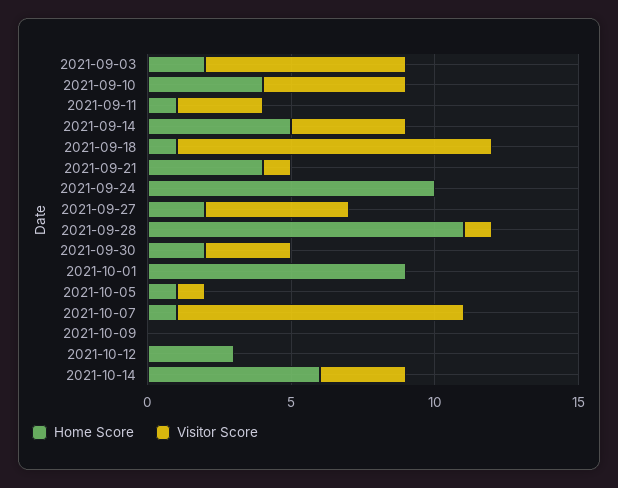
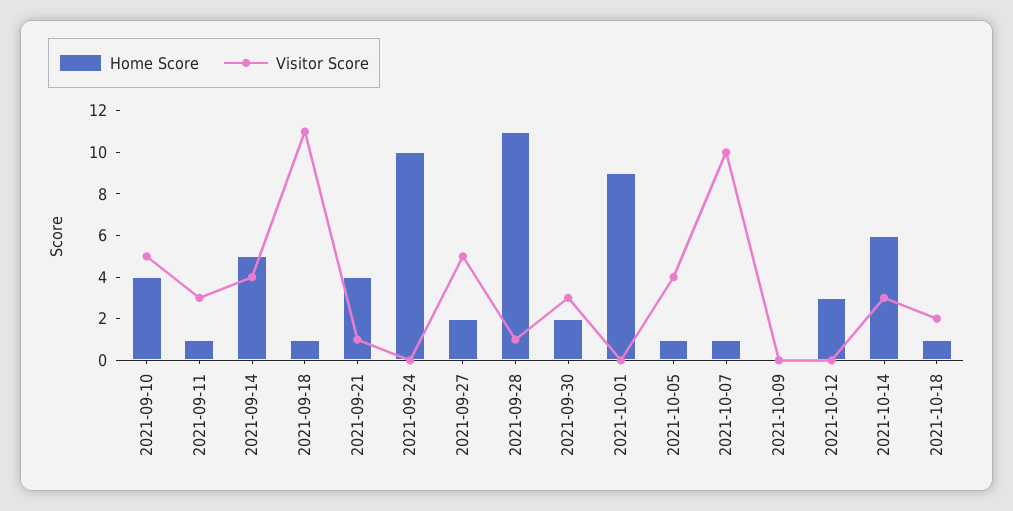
Home Score, 2021-09-03: 2 -> none
Visitor Score, 2021-09-03: 7 -> none
Visitor Score, 2021-10-05: 1 -> 4
Home Score, 2021-10-18: none -> 1
Visitor Score, 2021-10-18: none -> 2

